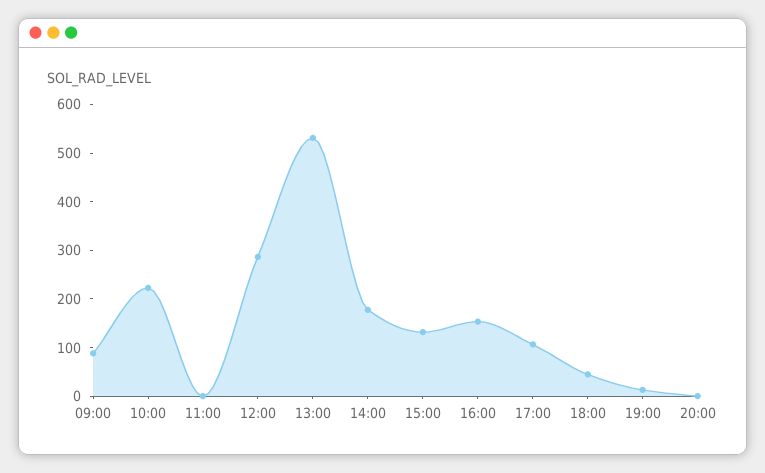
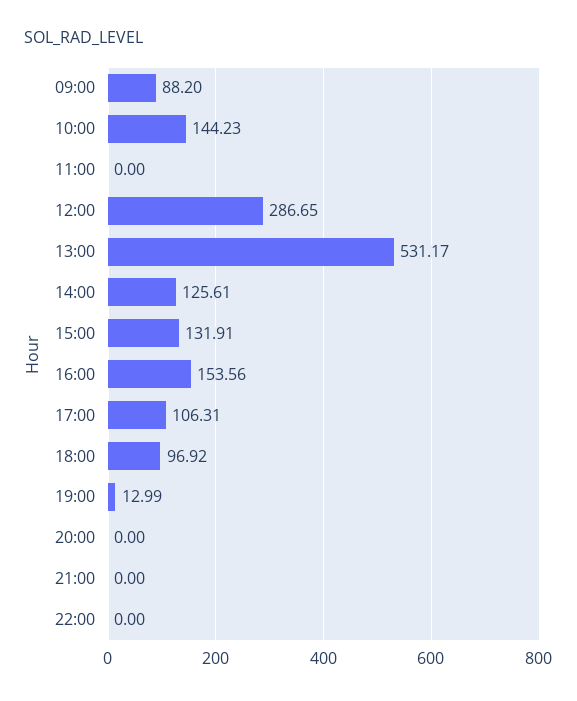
10:00: 220 -> 144.23
14:00: 180 -> 125.61
18:00: 40 -> 96.92
21:00: none -> 0
22:00: none -> 0

